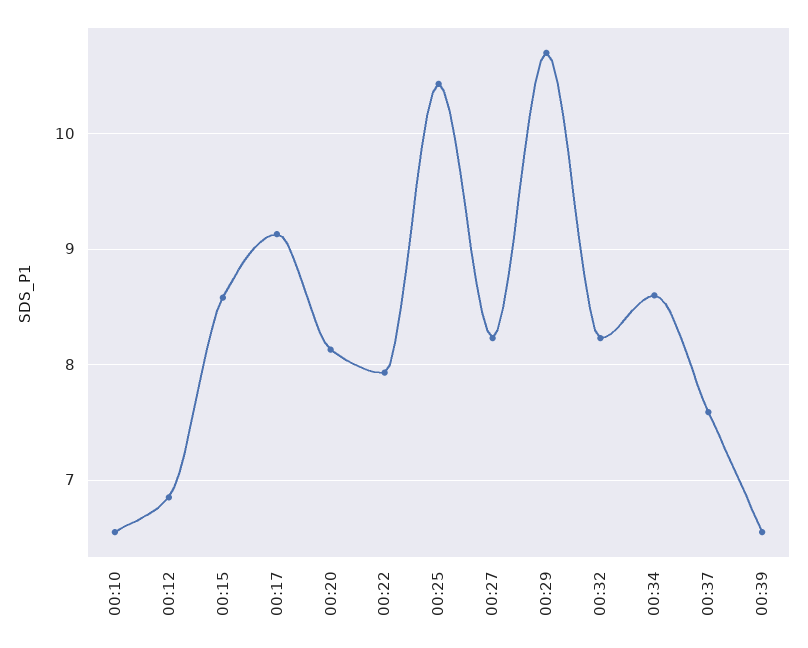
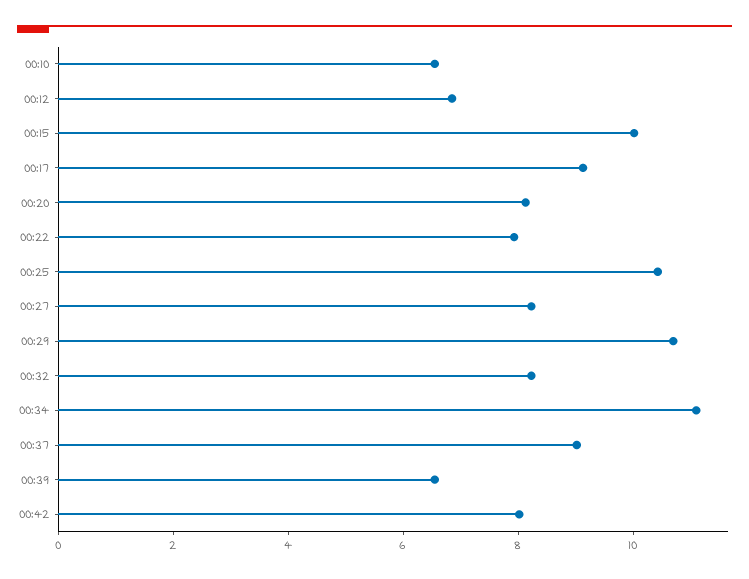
00:15: 8.6 -> 10
00:34: 8.6 -> 11
00:37: 7.6 -> 9
00:42: none -> 8

